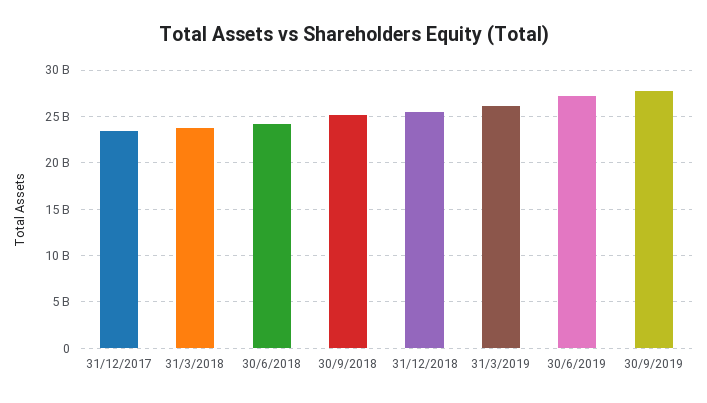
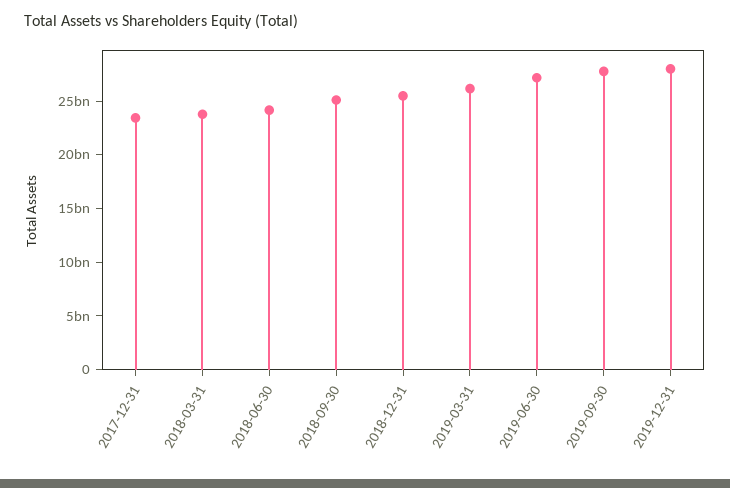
2019-12-31: none -> 28000000000

